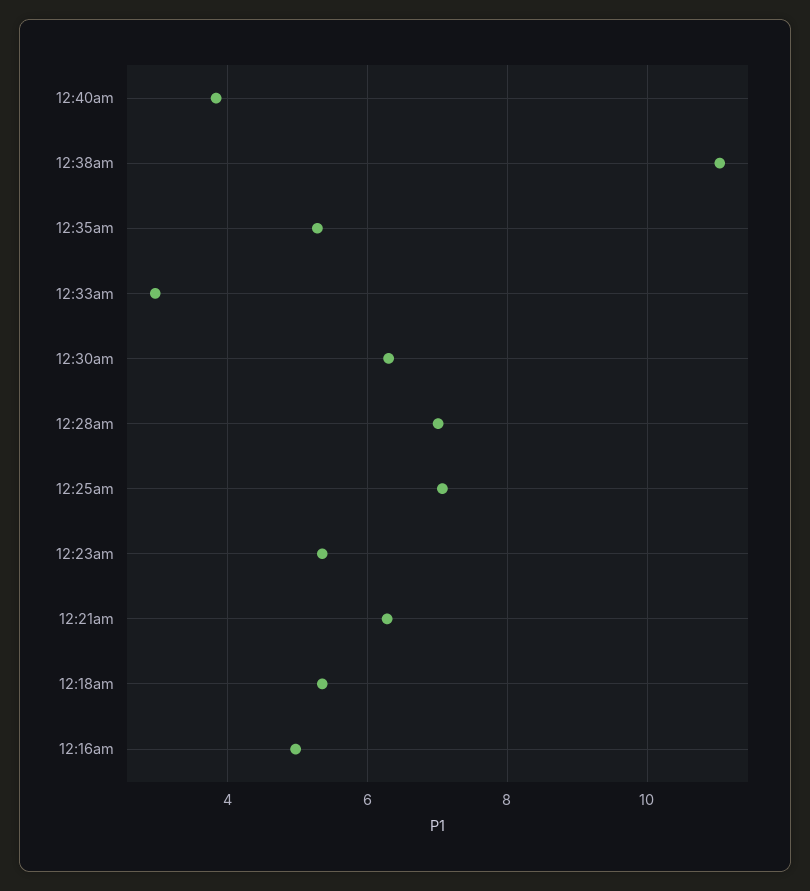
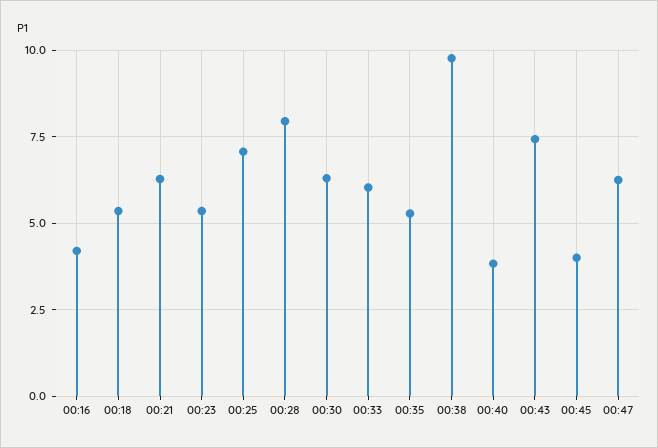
12:38am: 11 -> 9.75
12:33am: 3 -> 6
12:28am: 7 -> 8
12:16am: 5 -> 4.25
00:43: none -> 7.5
00:45: none -> 4
00:47: none -> 6.25

